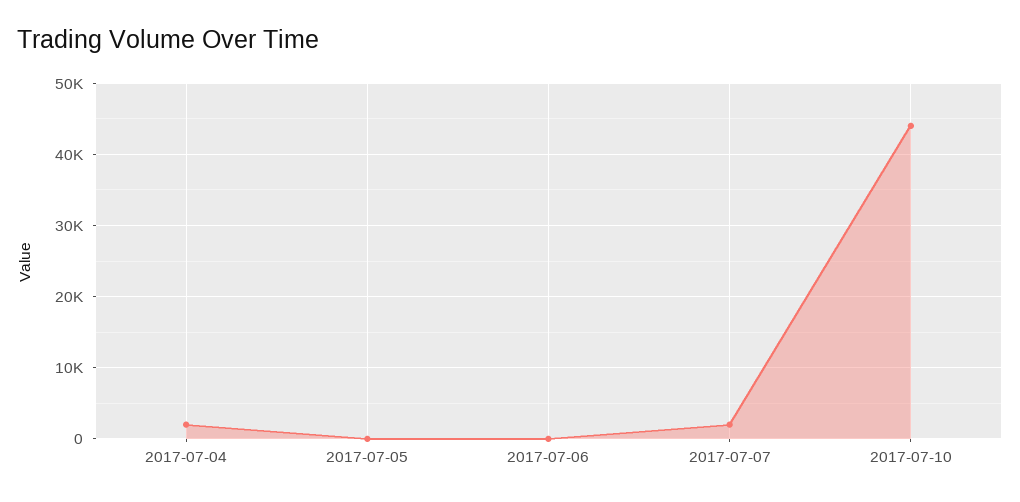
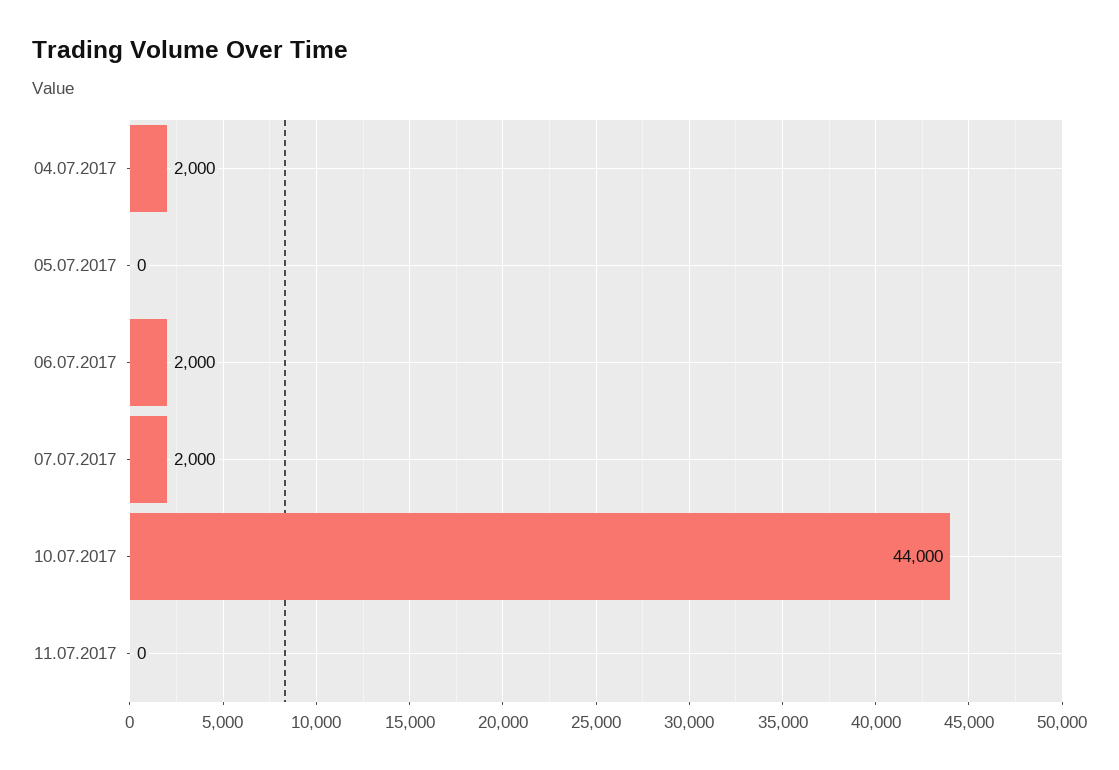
2017-07-06: 0 -> 2000
11.07.2017: none -> 0

